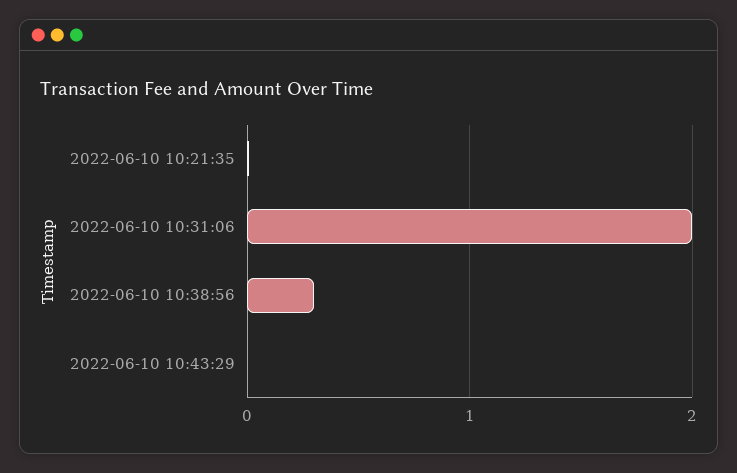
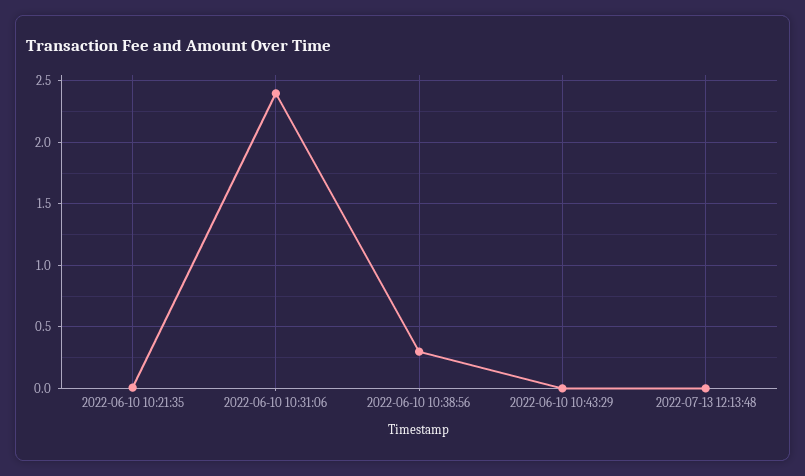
2022-06-10 10:31:06: 2 -> 2.4
2022-07-13 12:13:48: none -> 0

